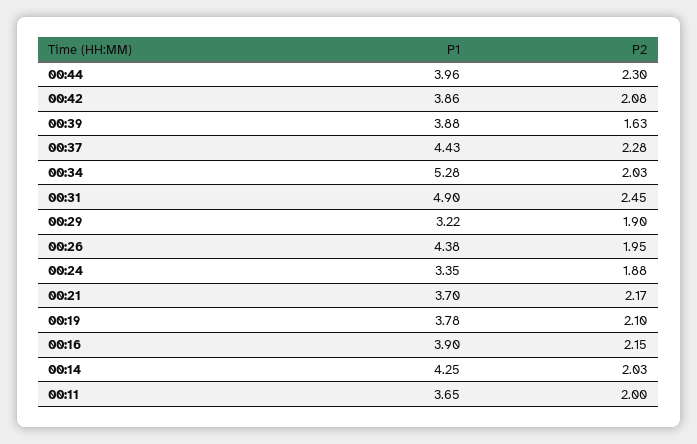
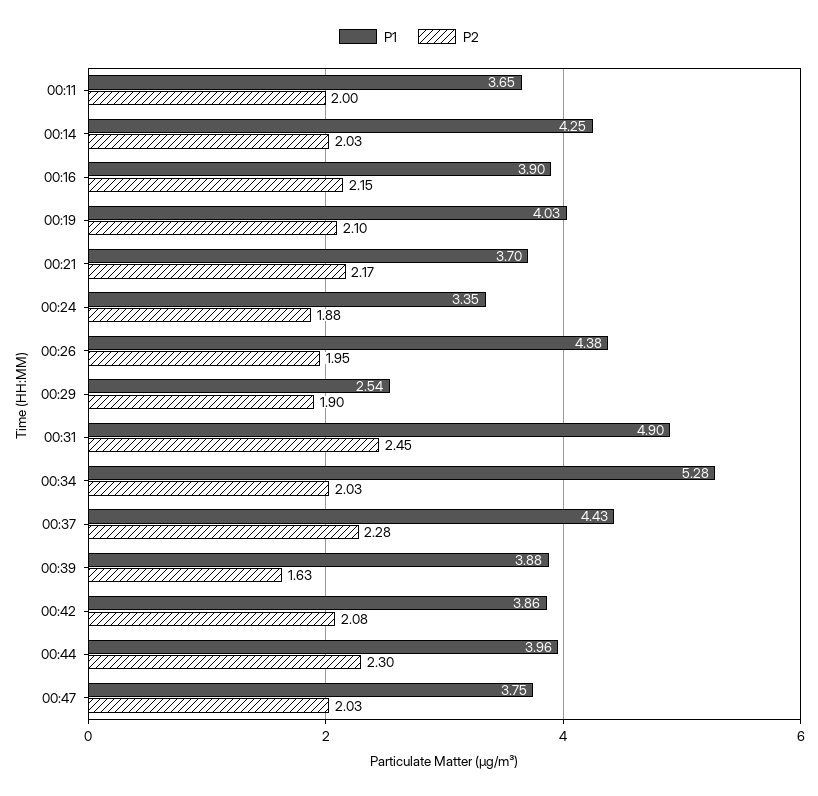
P1, 00:29: 3.22 -> 2.54
P1, 00:19: 3.78 -> 4.03
P1, 00:47: none -> 3.75
P2, 00:47: none -> 2.03

